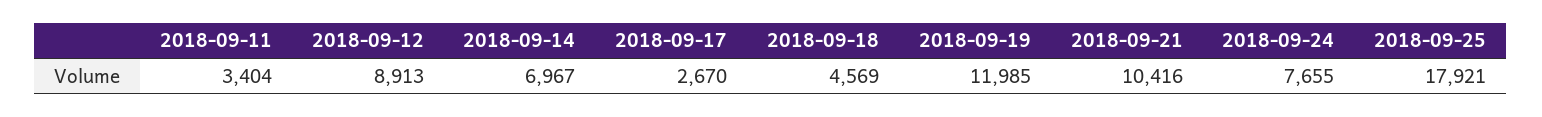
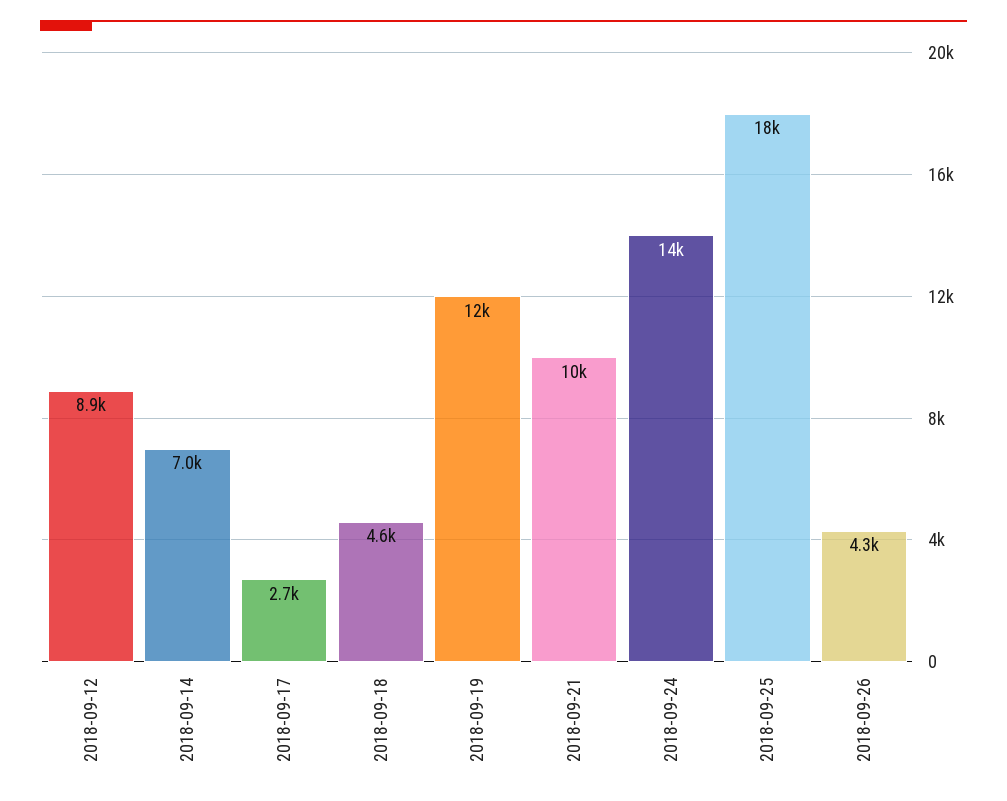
2018-09-11: 3404 -> none
2018-09-24: 7655 -> 14000
2018-09-26: none -> 4300

